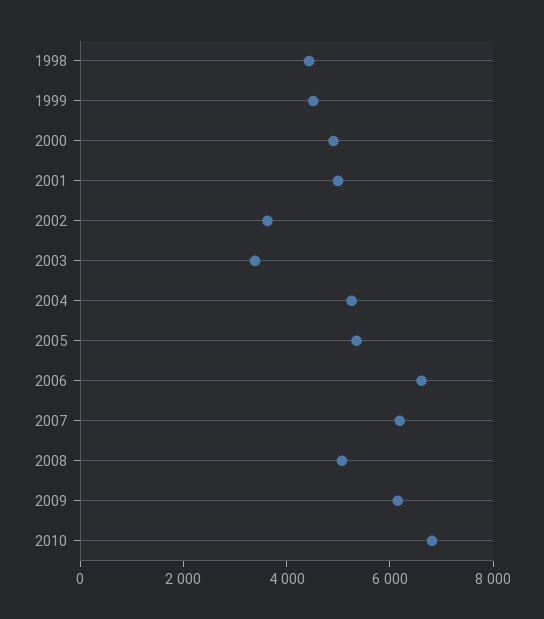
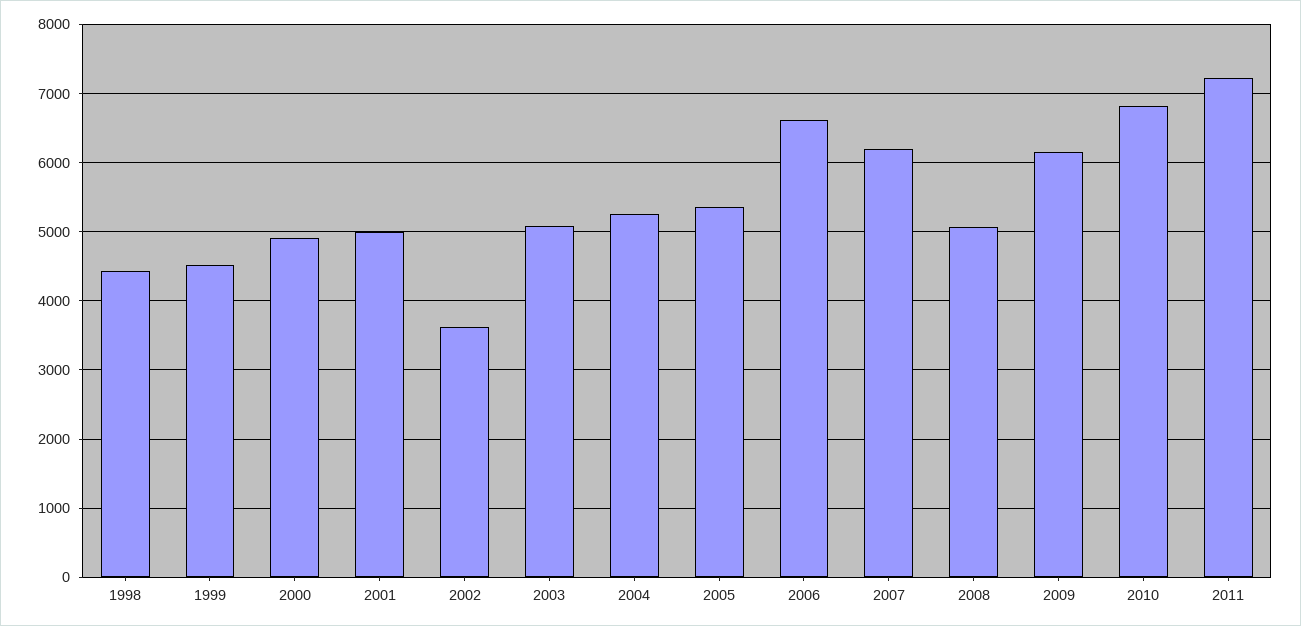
2003: 3500 -> 5100
2011: none -> 7200

